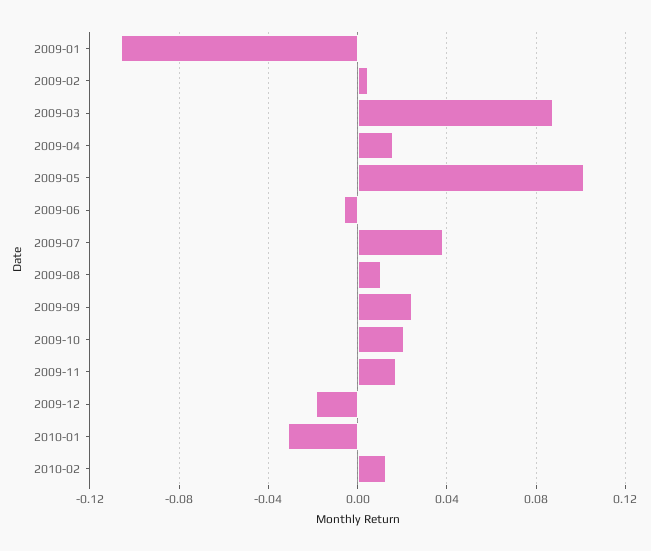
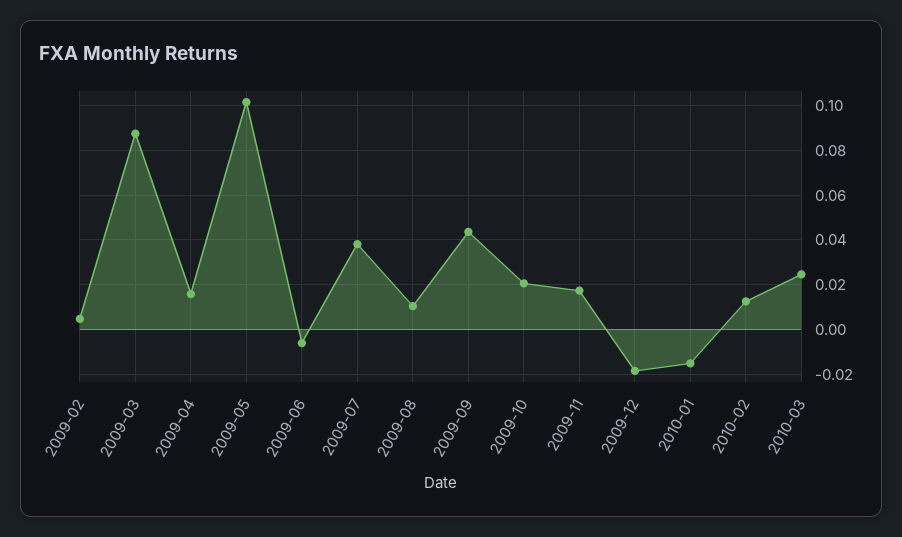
2009-01: -0.105 -> none
2009-09: 0.025 -> 0.045
2010-01: -0.03 -> -0.015
2010-03: none -> 0.025

